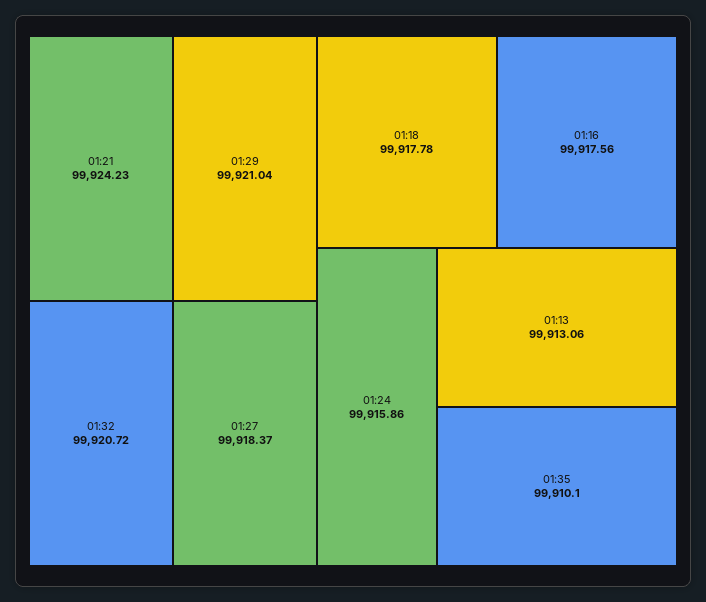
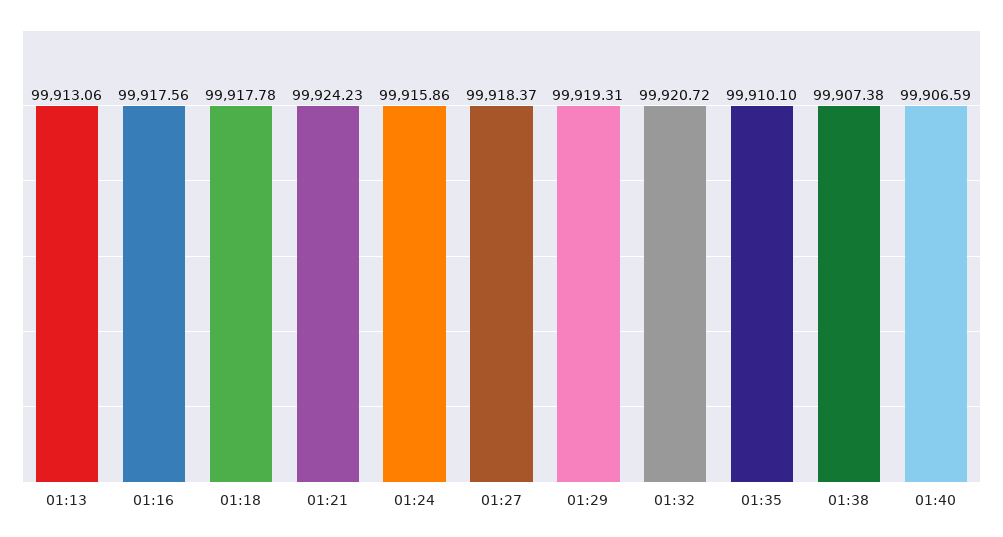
01:29: 99921.04 -> 99919.31
01:38: none -> 99907.38
01:40: none -> 99906.59

